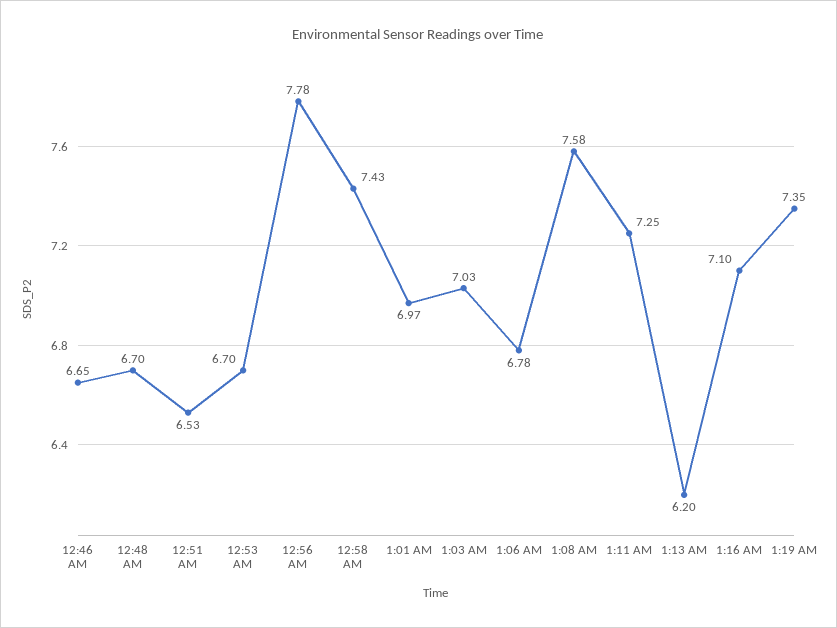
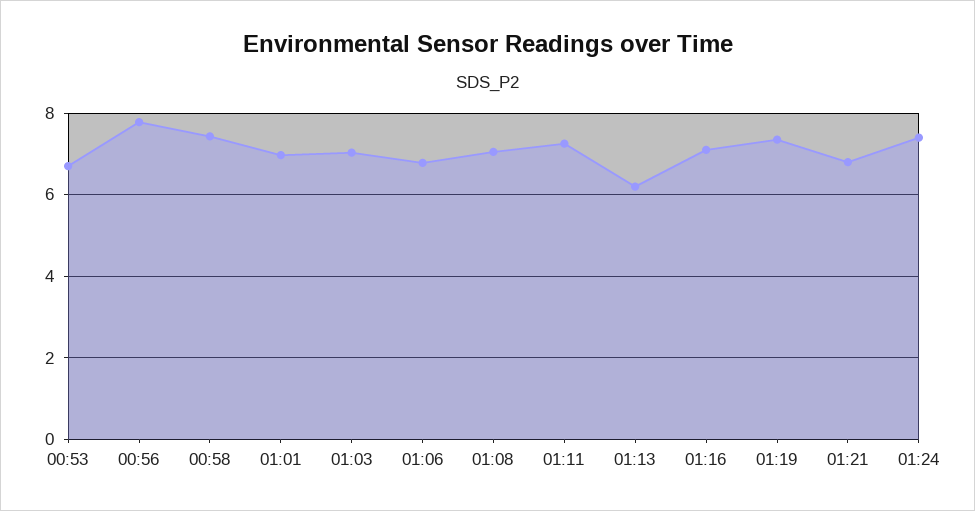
12:46 AM: 6.65 -> none
12:48 AM: 6.7 -> none
12:51 AM: 6.53 -> none
1:08 AM: 7.58 -> 7
01:21: none -> 6.8
01:24: none -> 7.4

